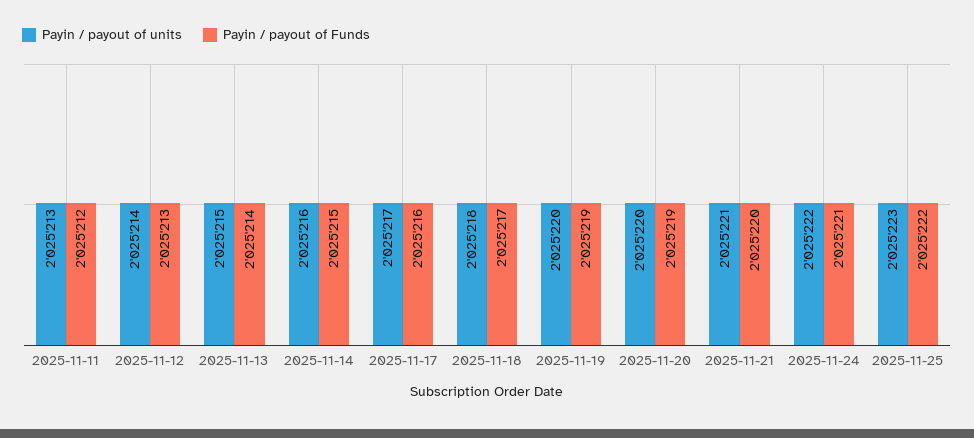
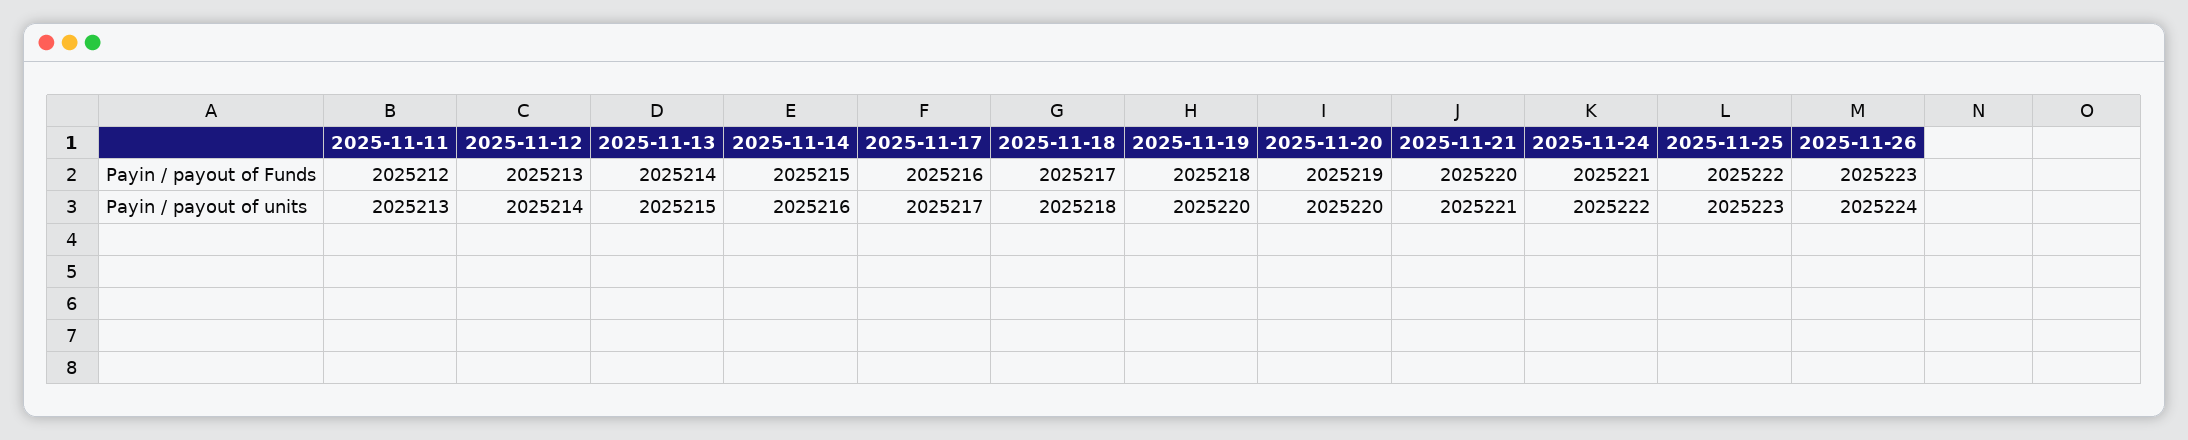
Payin / payout of Funds, 2025-11-19: 2025219 -> 2025218
Payin / payout of Funds, 2025-11-26: none -> 2025223
Payin / payout of units, 2025-11-26: none -> 2025224

